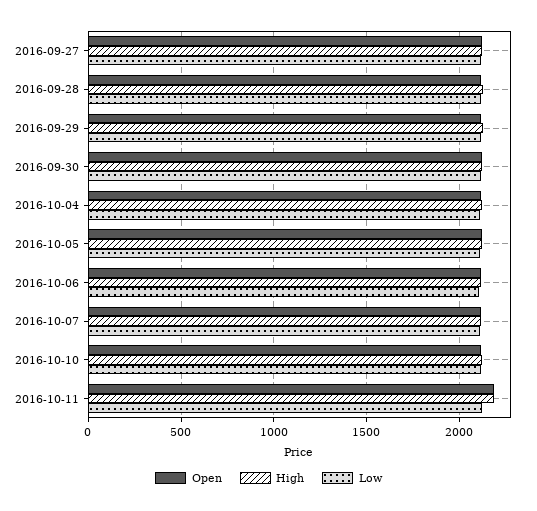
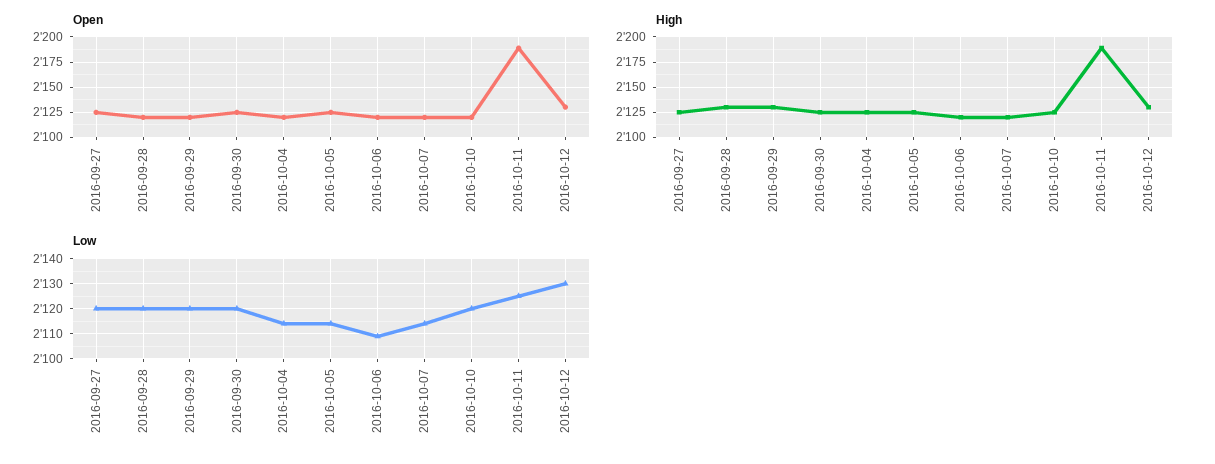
Open, 2016-10-12: none -> 2125
High, 2016-10-12: none -> 2125
Low, 2016-10-12: none -> 2130

